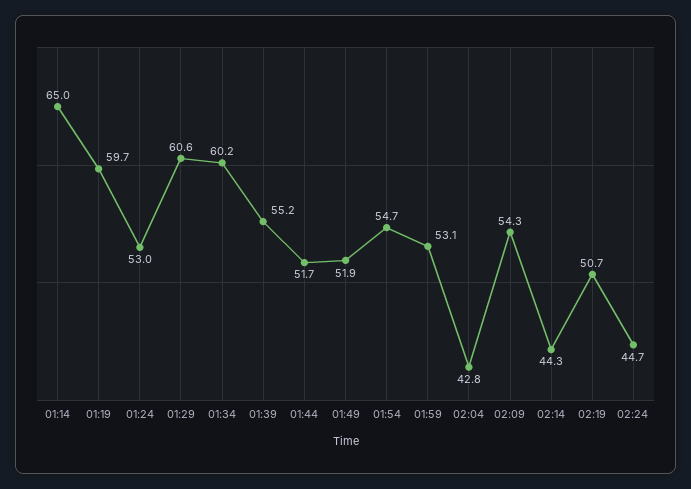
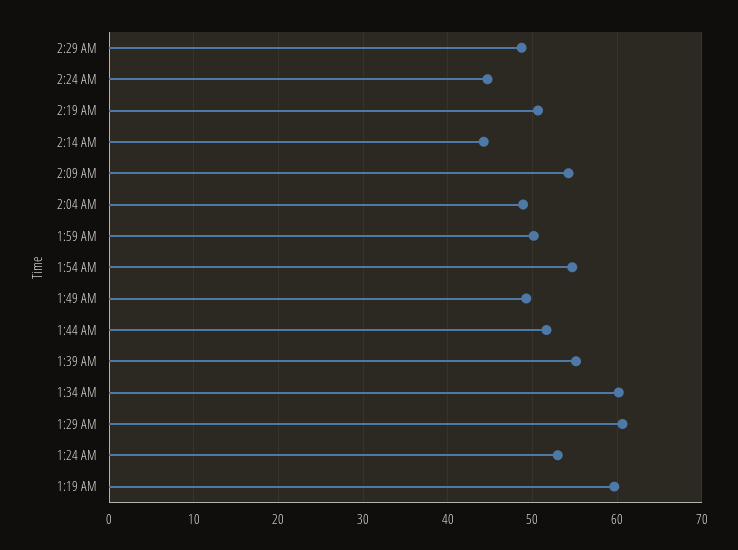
01:14: 65 -> none
01:49: 51.9 -> 49
01:59: 53.1 -> 50
02:04: 42.8 -> 49
2:29 AM: none -> 49

